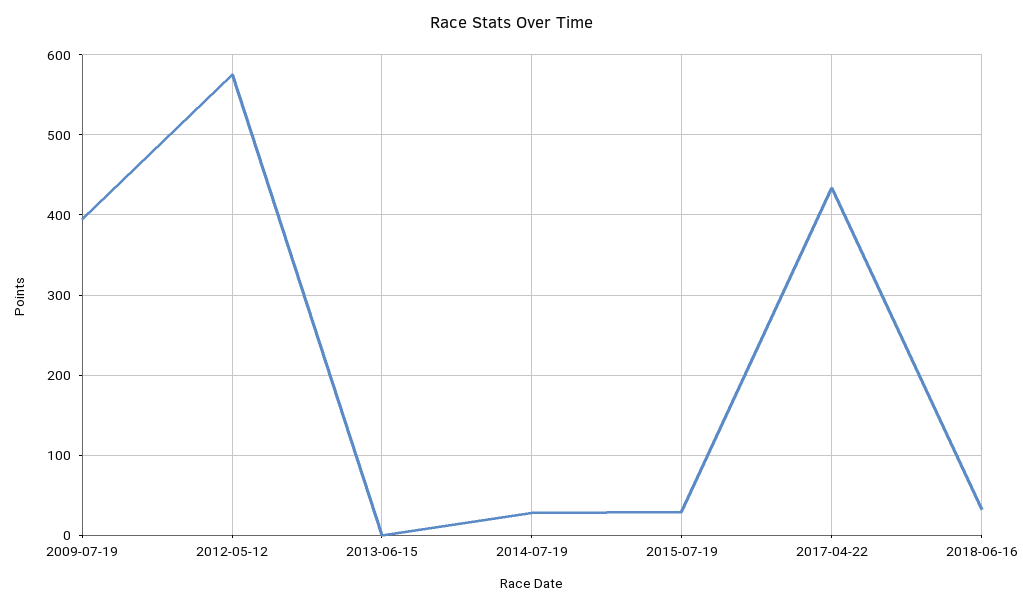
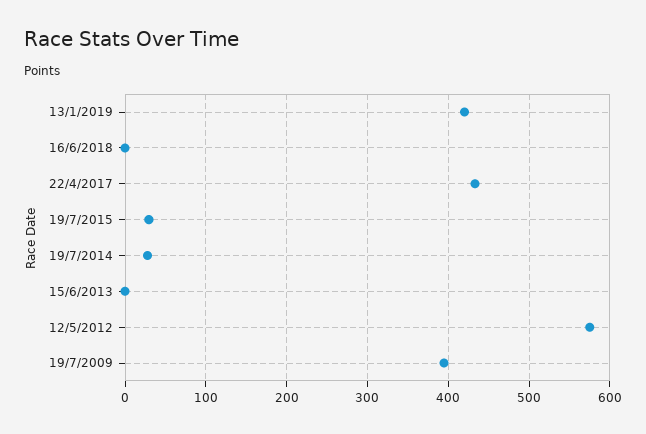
2018-06-16: 30 -> 0
13/1/2019: none -> 420

